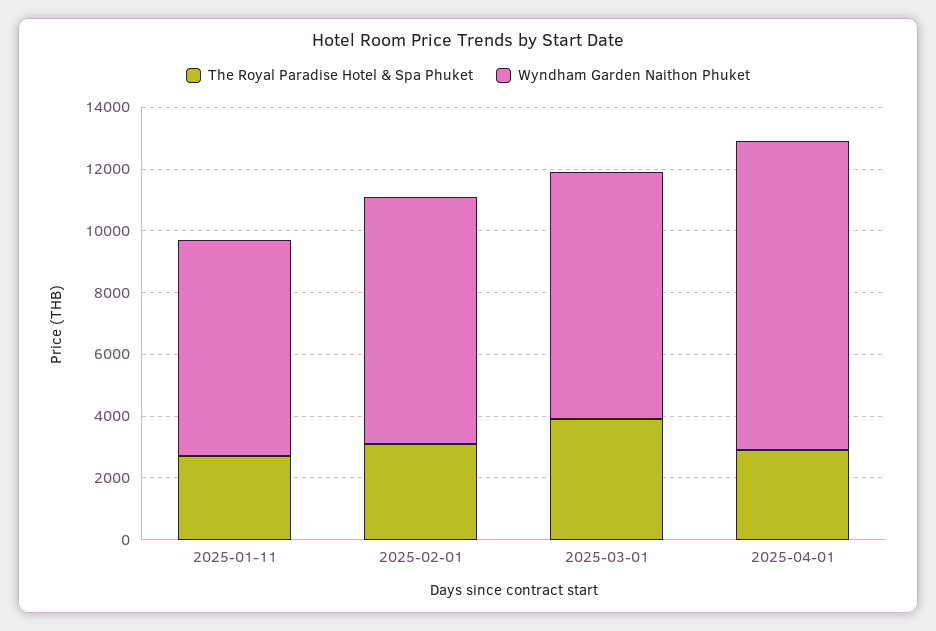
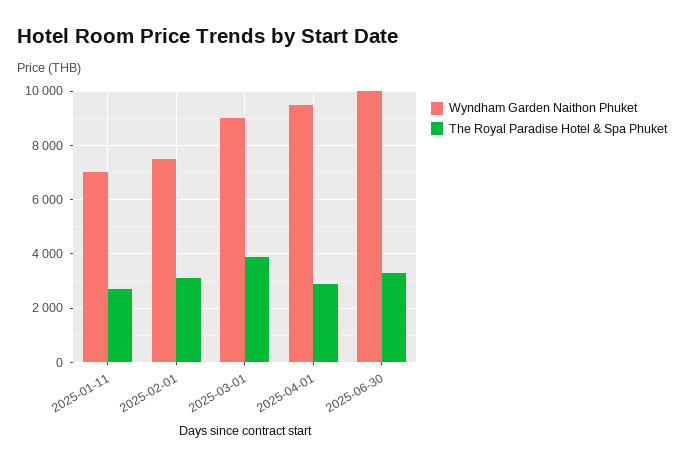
Wyndham Garden Naithon Phuket, 2025-02-01: 8000 -> 7500
Wyndham Garden Naithon Phuket, 2025-03-01: 8000 -> 9000
Wyndham Garden Naithon Phuket, 2025-04-01: 10000 -> 9500
Wyndham Garden Naithon Phuket, 2025-06-30: none -> 10000
The Royal Paradise Hotel & Spa Phuket, 2025-06-30: none -> 3250

